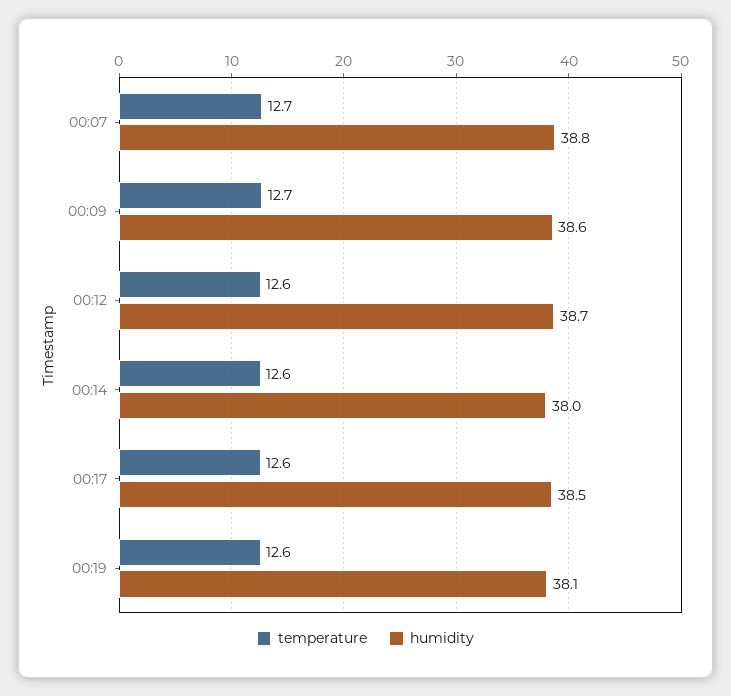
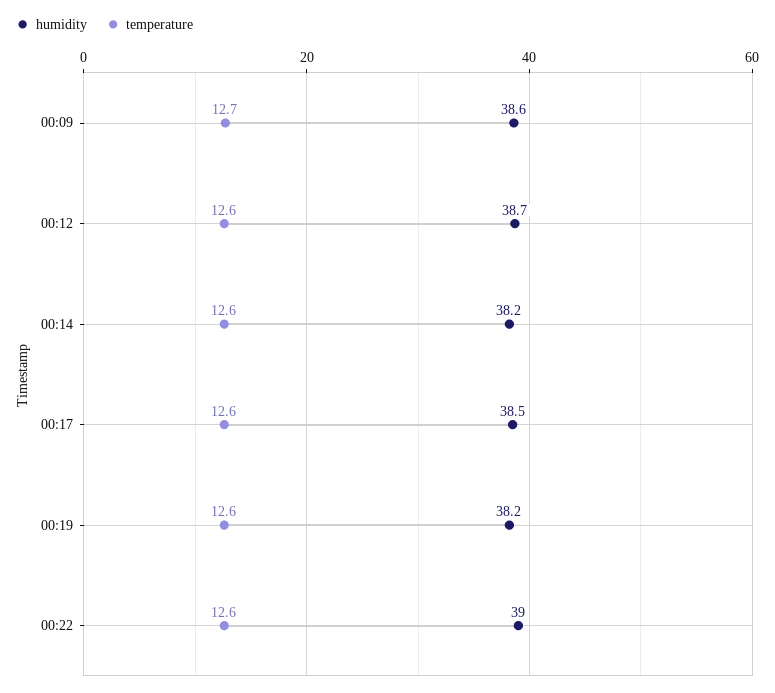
temperature, 00:07: 12.7 -> none
humidity, 00:07: 38.8 -> none
humidity, 00:14: 38 -> 38.2
humidity, 00:19: 38.1 -> 38.2
humidity, 00:22: none -> 39
temperature, 00:22: none -> 12.6

